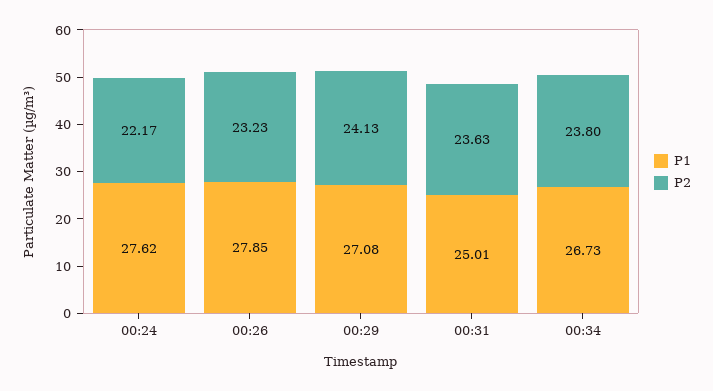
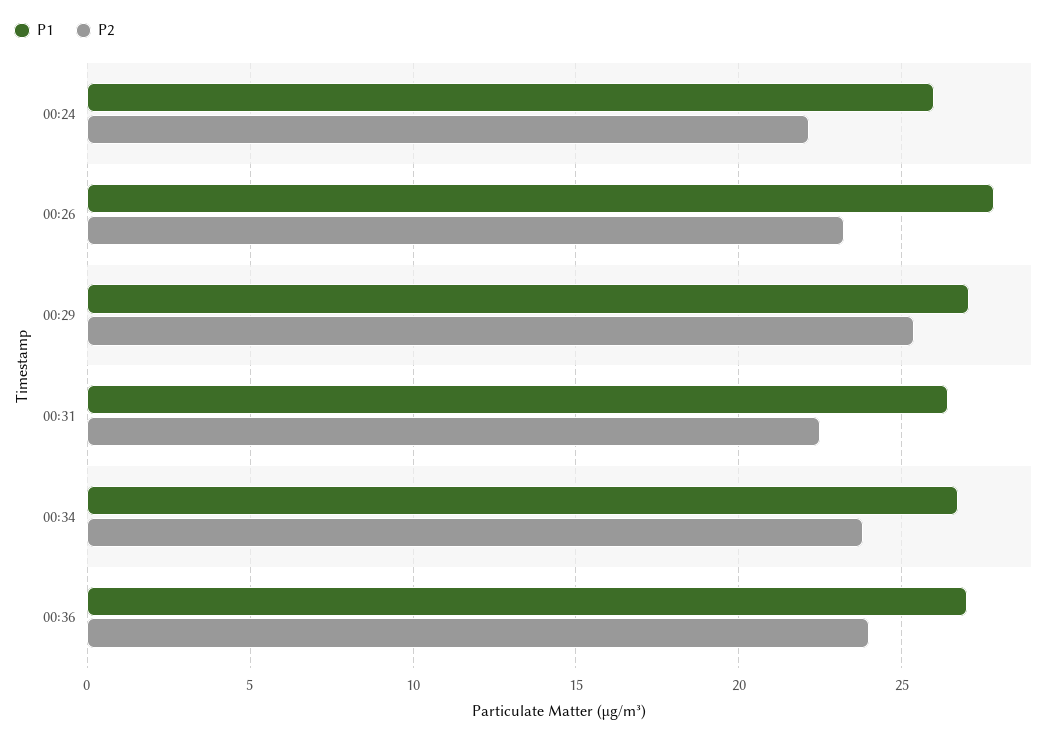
P1, 00:24: 27.62 -> 26
P2, 00:29: 24.13 -> 25.5
P1, 00:31: 25.01 -> 26.5
P2, 00:31: 23.63 -> 22.5
P1, 00:36: none -> 27
P2, 00:36: none -> 24

